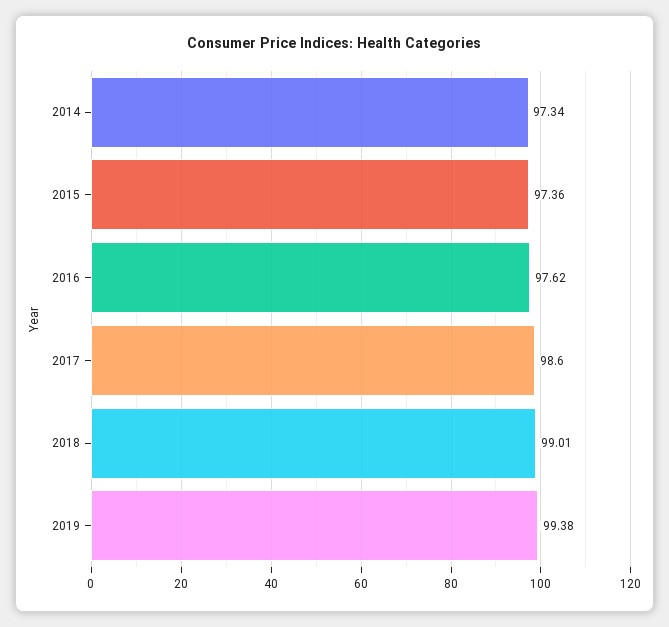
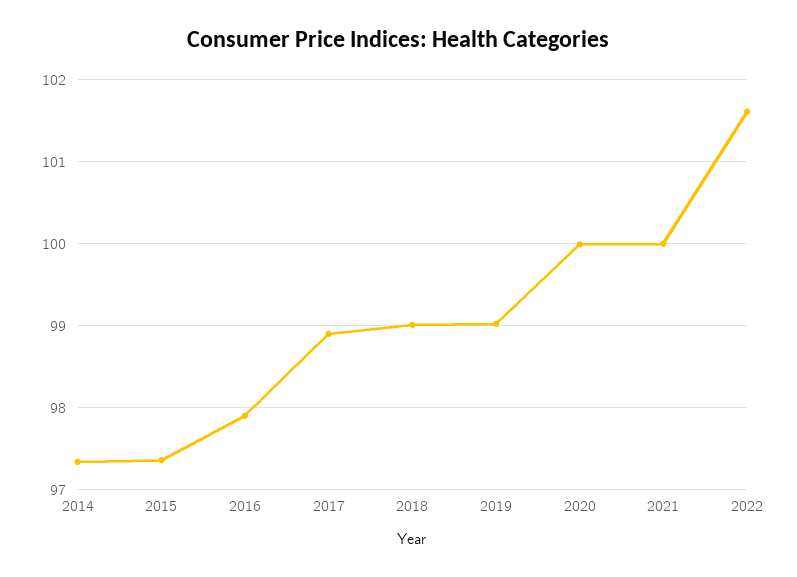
2016: 97.62 -> 97.9
2017: 98.6 -> 98.9
2019: 99.38 -> 99
2020: none -> 100
2021: none -> 100
2022: none -> 101.6

